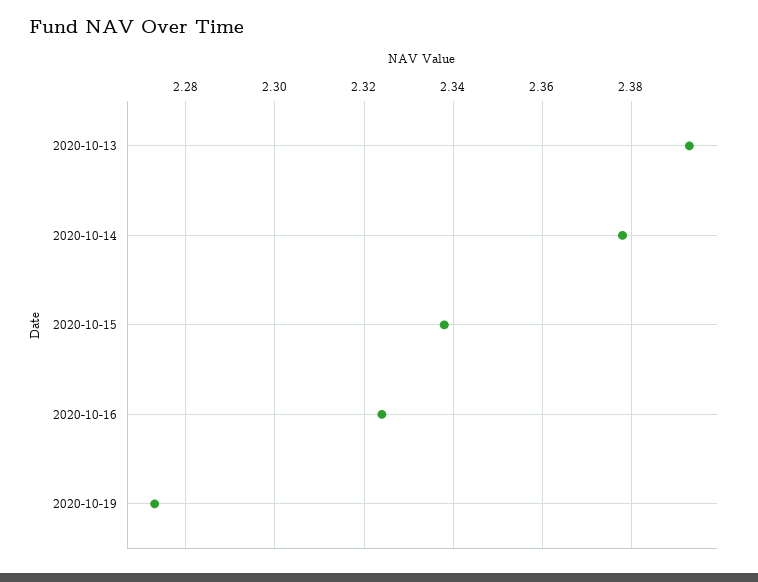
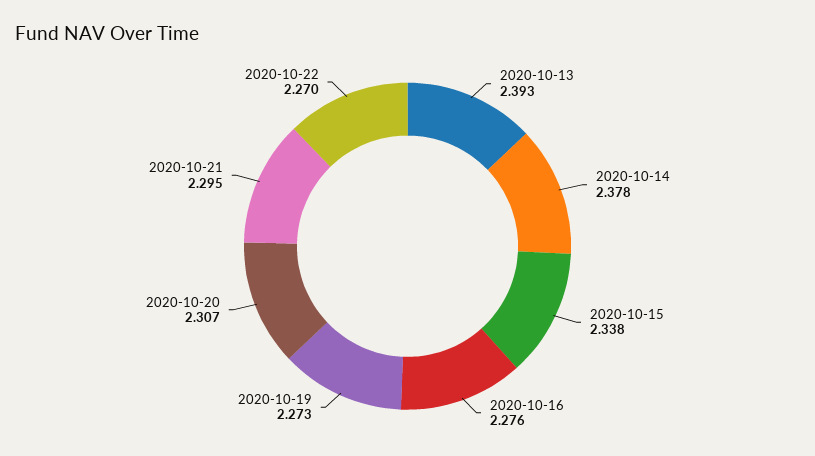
2020-10-16: 2.325 -> 2.276
2020-10-20: none -> 2.307
2020-10-21: none -> 2.295
2020-10-22: none -> 2.27

